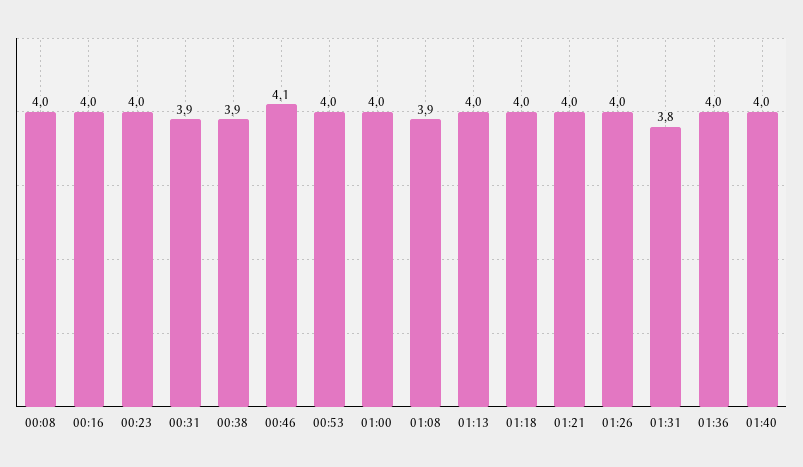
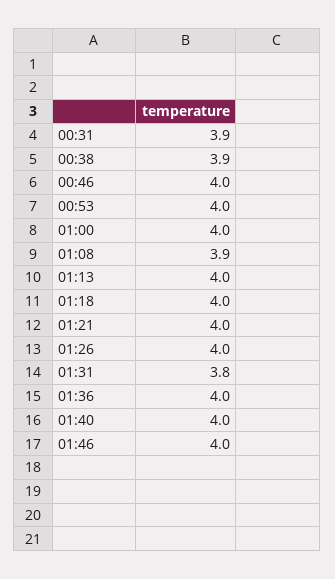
00:08: 4 -> none
00:16: 4 -> none
00:23: 4 -> none
00:46: 4.1 -> 4
01:46: none -> 4

